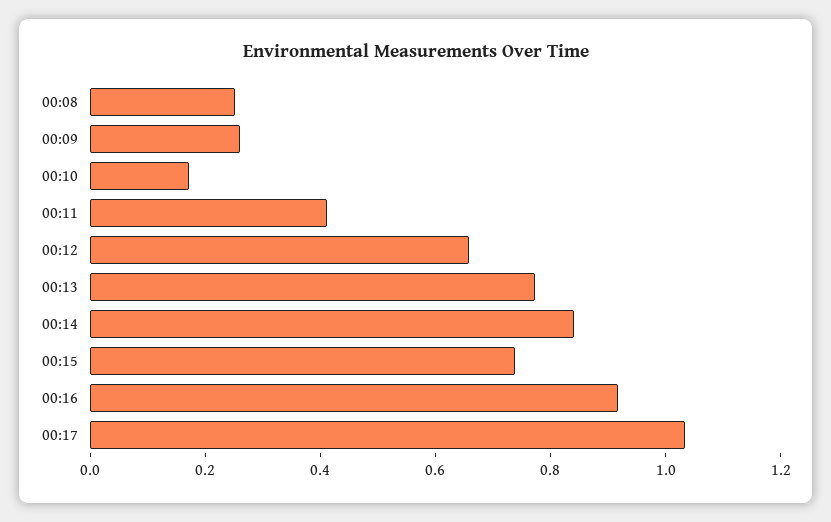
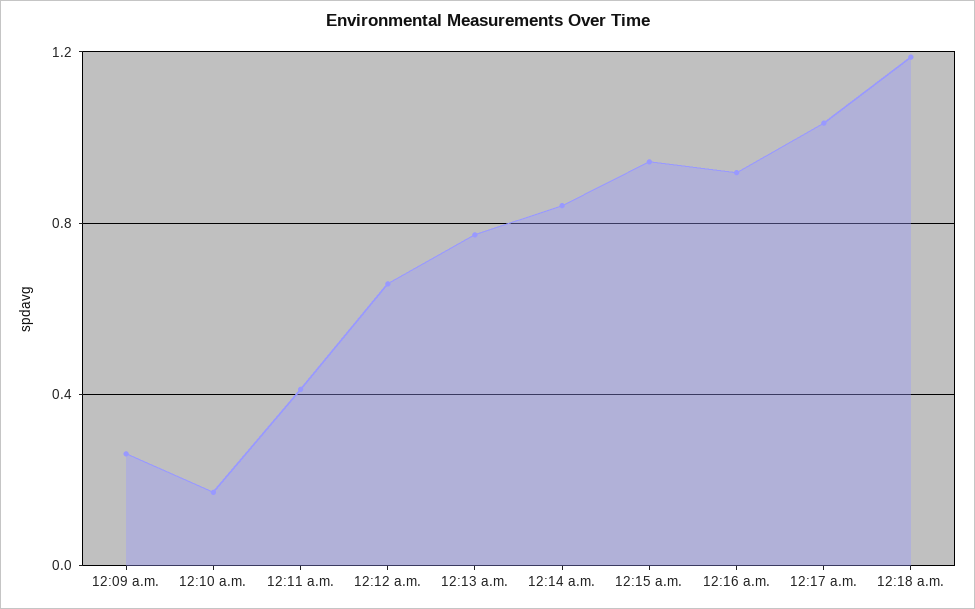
00:08: 0.25 -> none
00:15: 0.75 -> 0.95
12:18 a.m.: none -> 1.2

